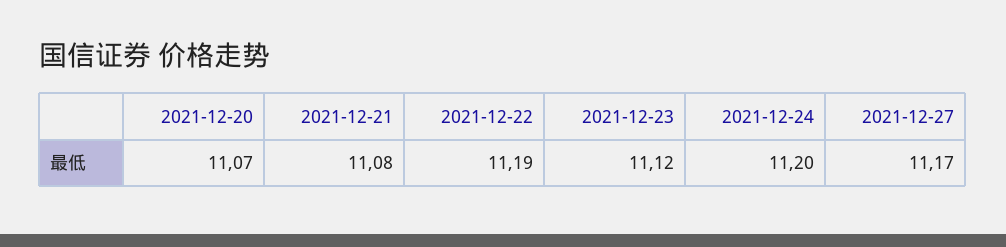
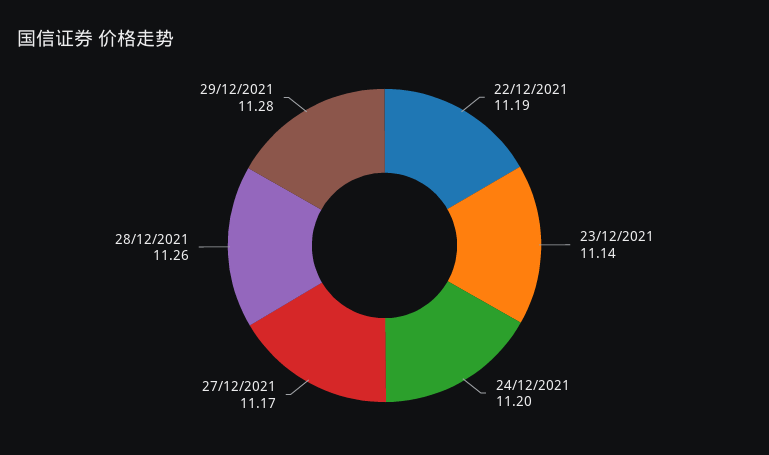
2021-12-20: 11.07 -> none
2021-12-21: 11.08 -> none
2021-12-23: 11.12 -> 11.14
28/12/2021: none -> 11.26
29/12/2021: none -> 11.28

